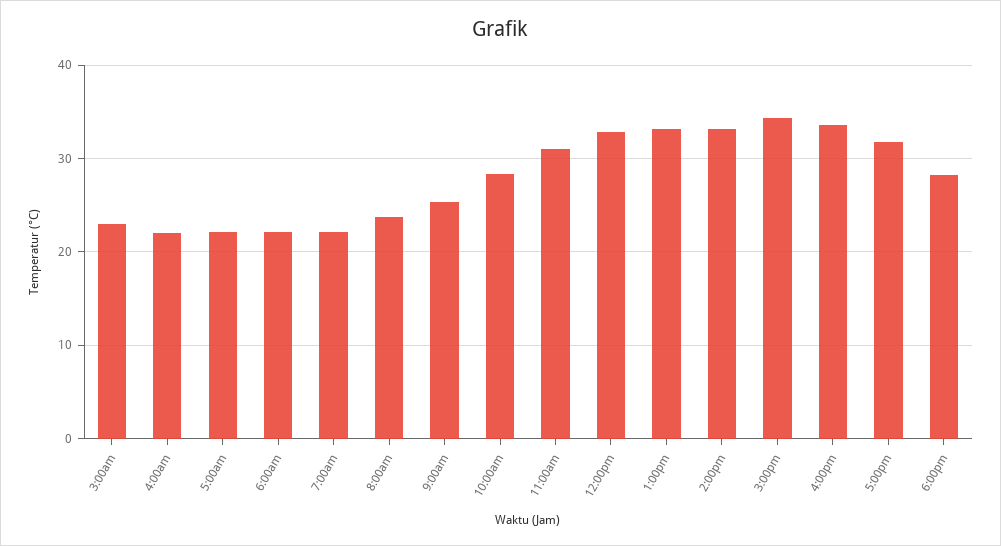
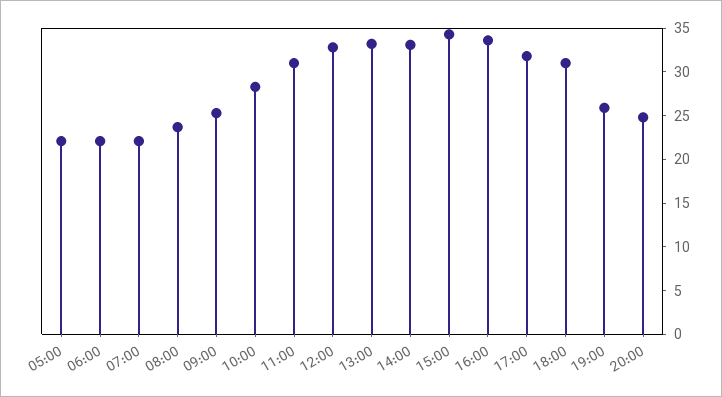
3:00am: 23 -> none
4:00am: 22 -> none
6:00pm: 28 -> 31
19:00: none -> 26
20:00: none -> 25

